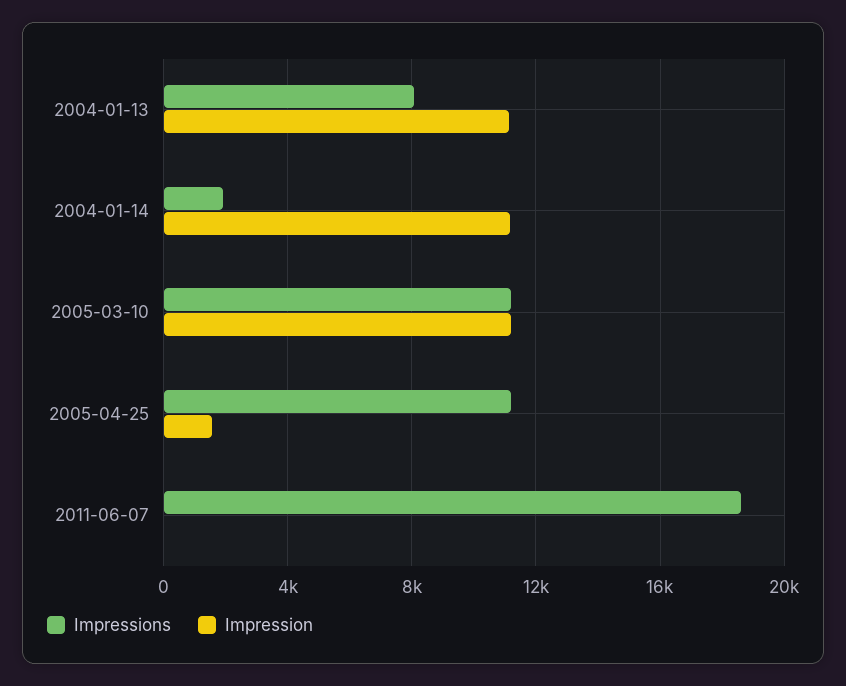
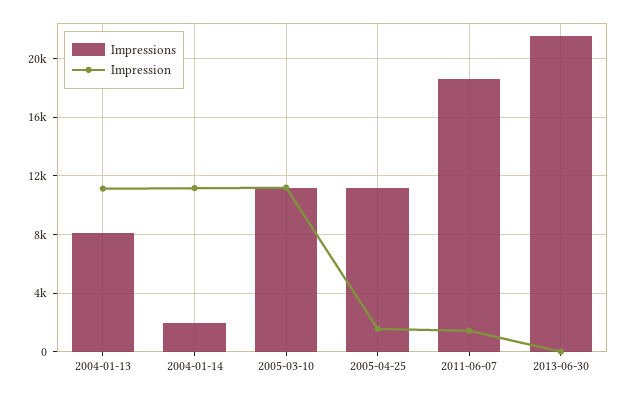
Impression, 2011-06-07: 0 -> 1500
Impressions, 2013-06-30: none -> 21500
Impression, 2013-06-30: none -> 0

